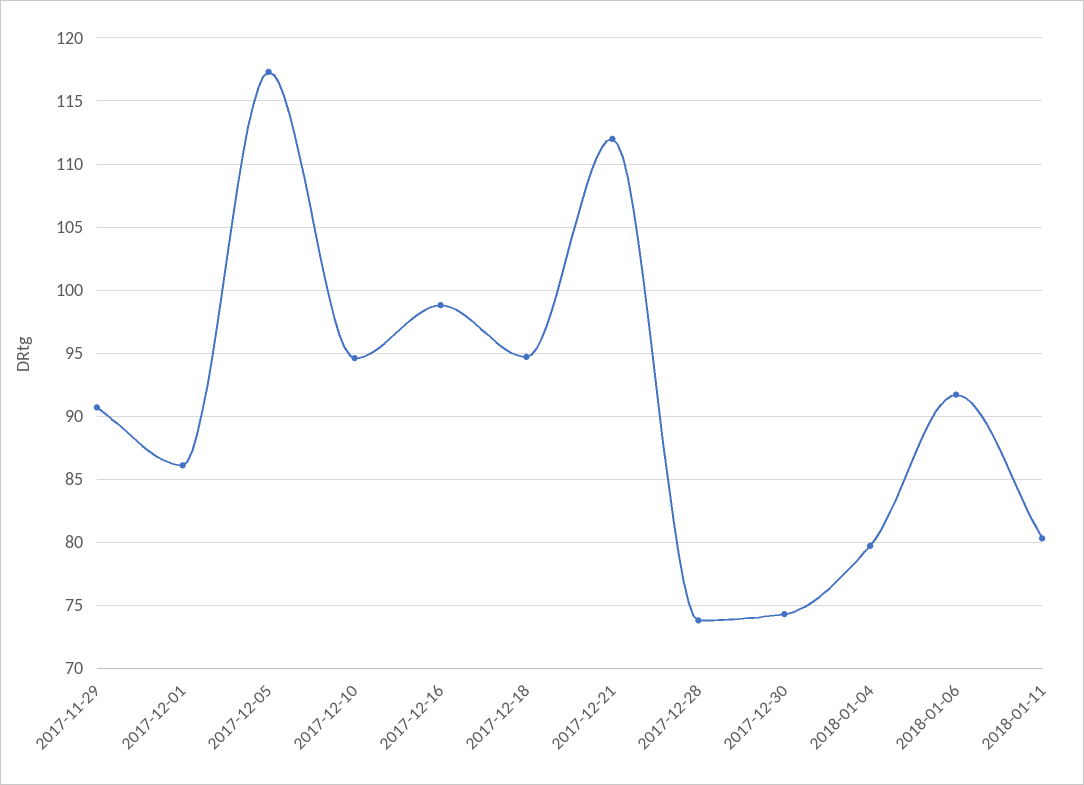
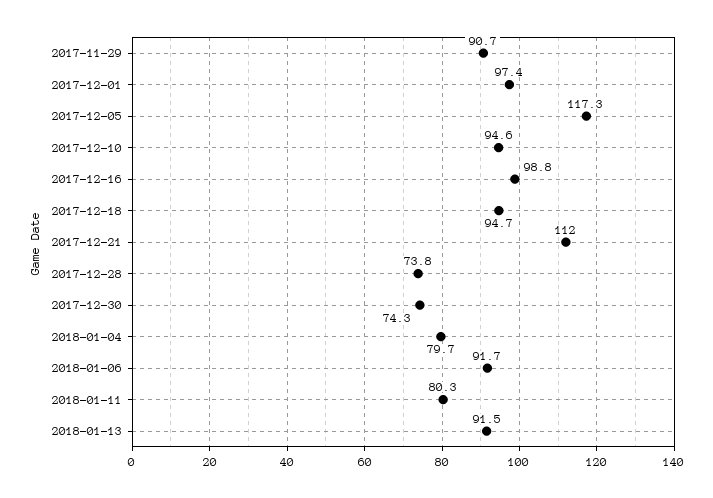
2017-12-01: 86 -> 97.4
2018-01-13: none -> 91.5

